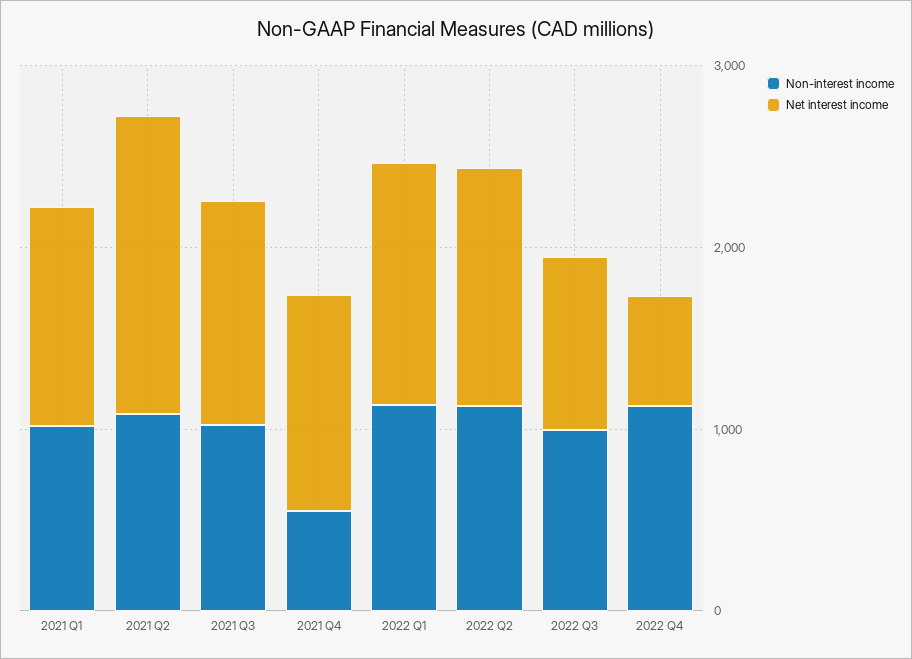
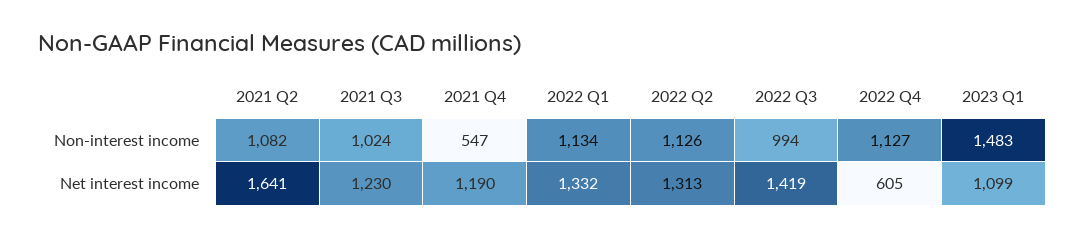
Non-interest income, 2021 Q1: 1000 -> none
Net interest income, 2021 Q1: 1200 -> none
Net interest income, 2022 Q3: 1000 -> 1419
Non-interest income, 2023 Q1: none -> 1483
Net interest income, 2023 Q1: none -> 1099

